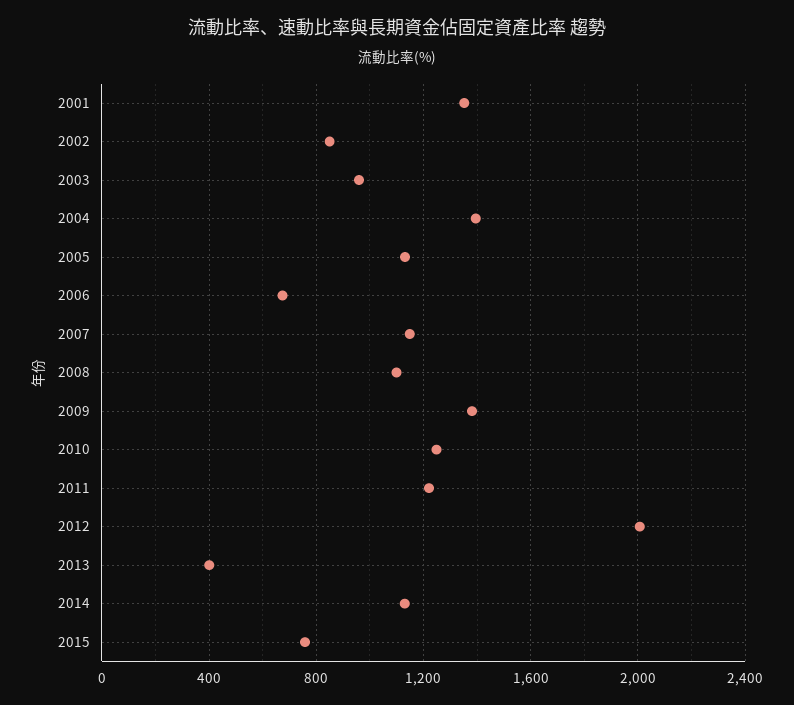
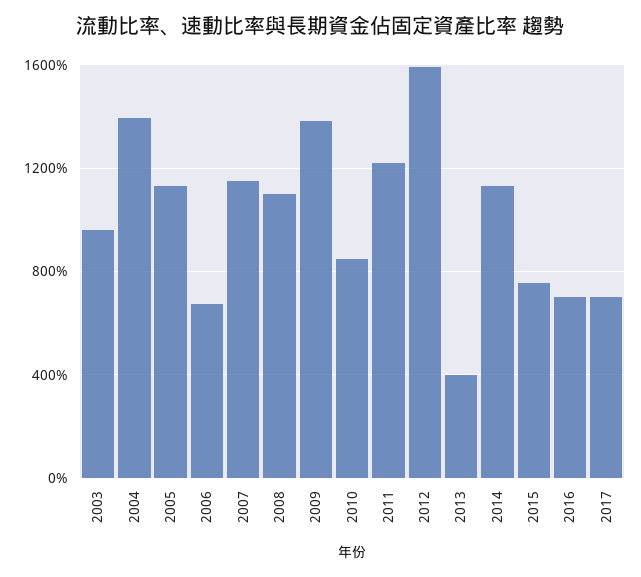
2001: 1350 -> none
2002: 850 -> none
2010: 1250 -> 850
2012: 2000 -> 1600
2016: none -> 700
2017: none -> 700

